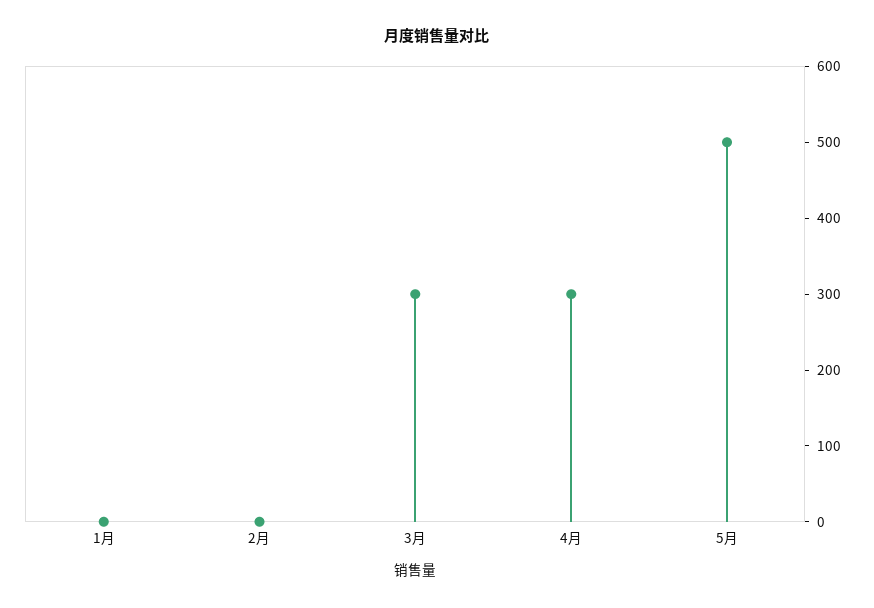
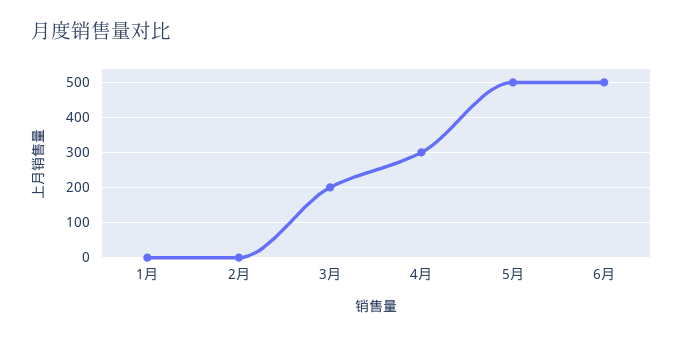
3月: 300 -> 200
6月: none -> 500

